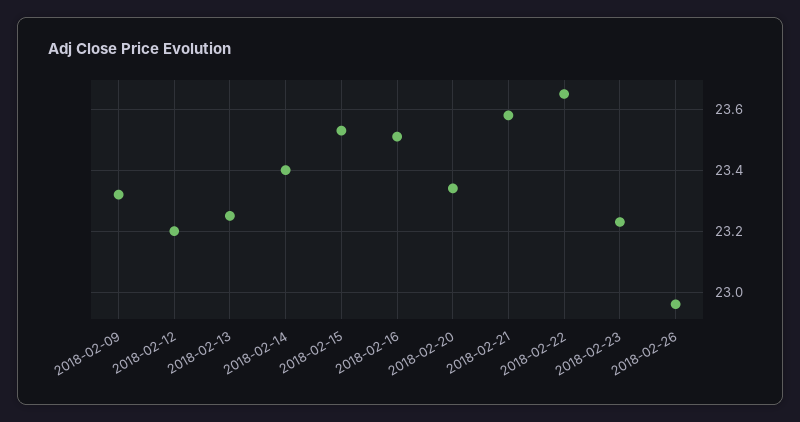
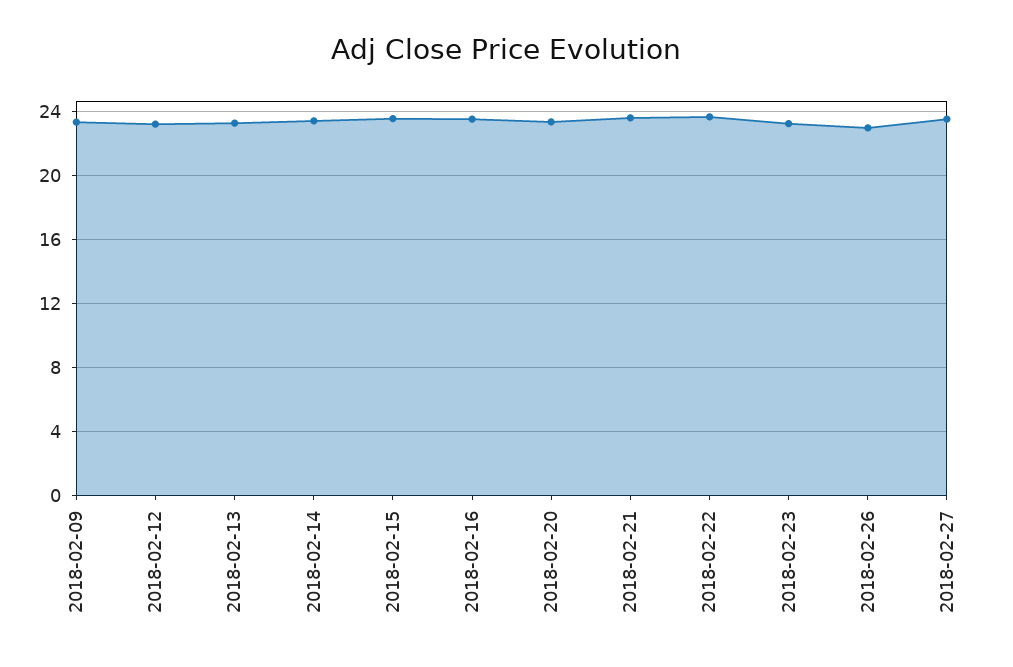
2018-02-27: none -> 23.5

